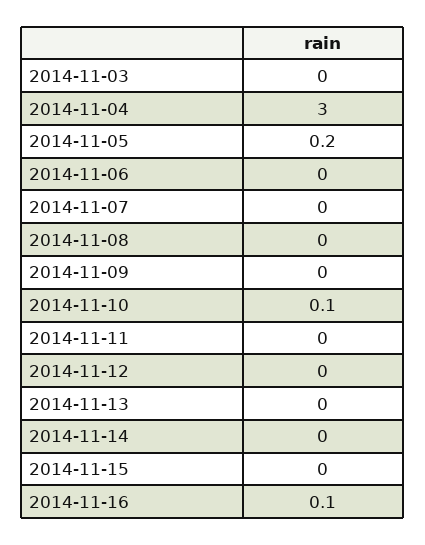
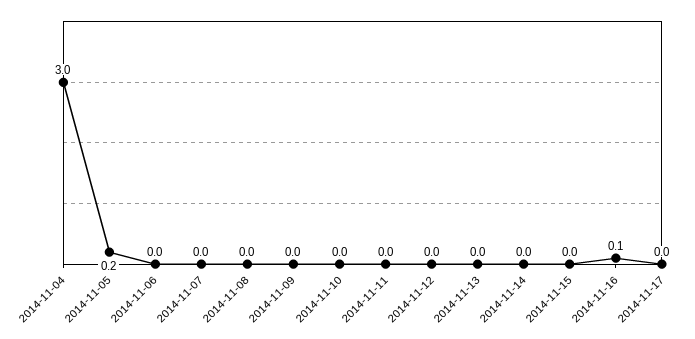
2014-11-03: 0 -> none
2014-11-10: 0.1 -> 0
2014-11-17: none -> 0

